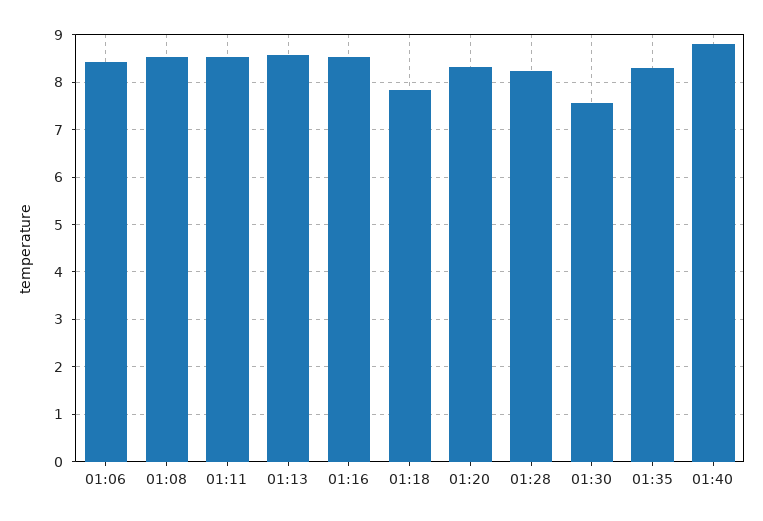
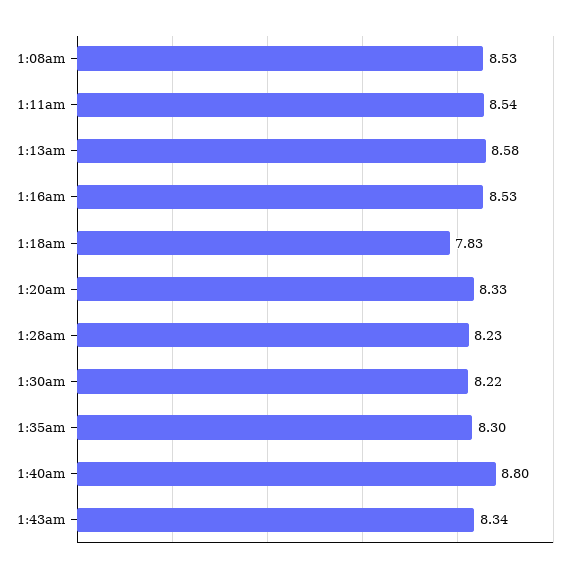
01:06: 8.4 -> none
01:30: 7.6 -> 8.22
1:43am: none -> 8.34

